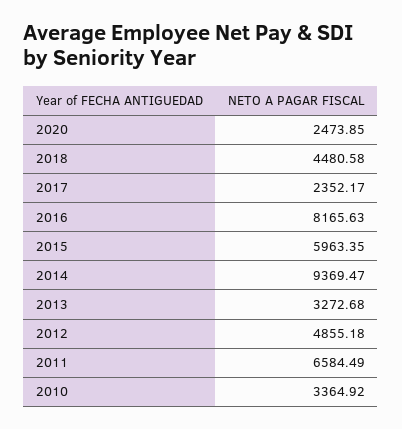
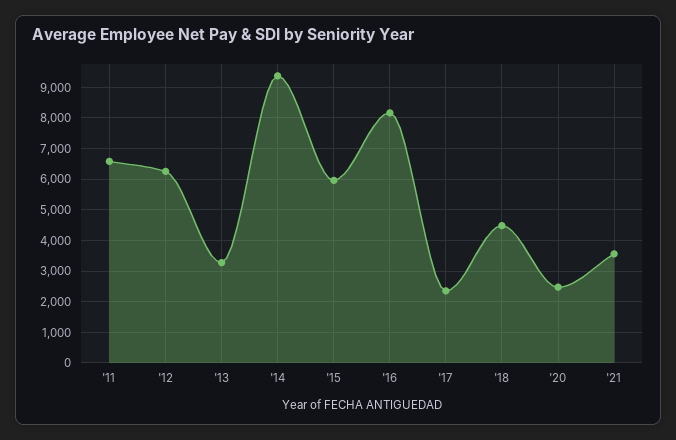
2012: 4855.18 -> 6200
2010: 3364.92 -> none
'21: none -> 3600

